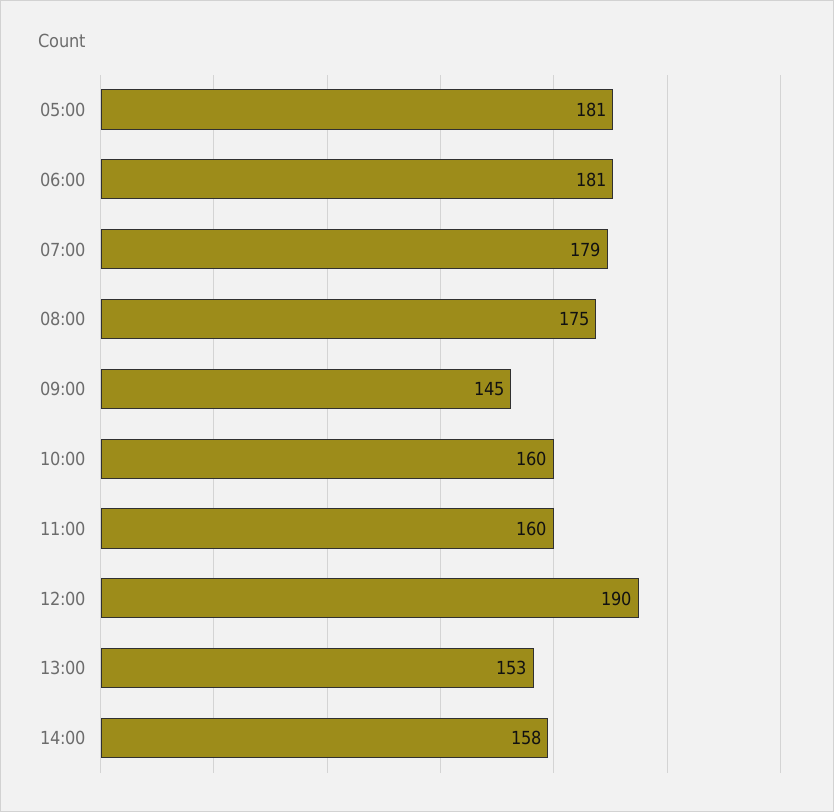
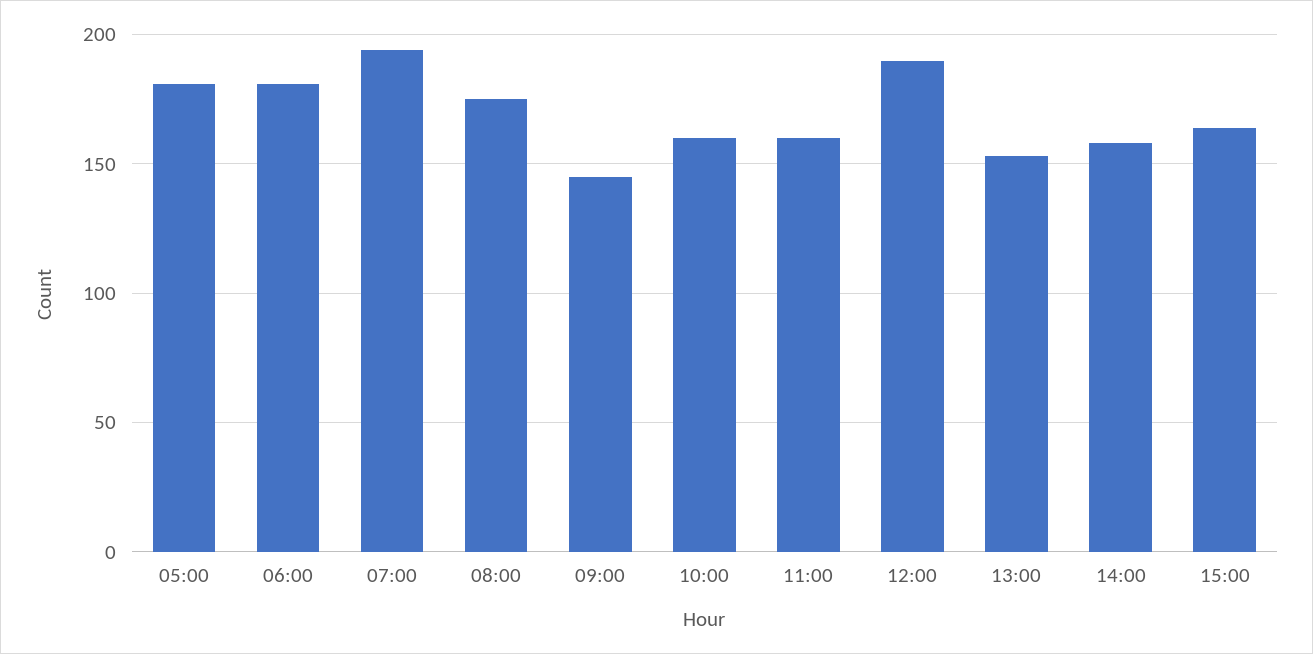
07:00: 179 -> 195
15:00: none -> 165

